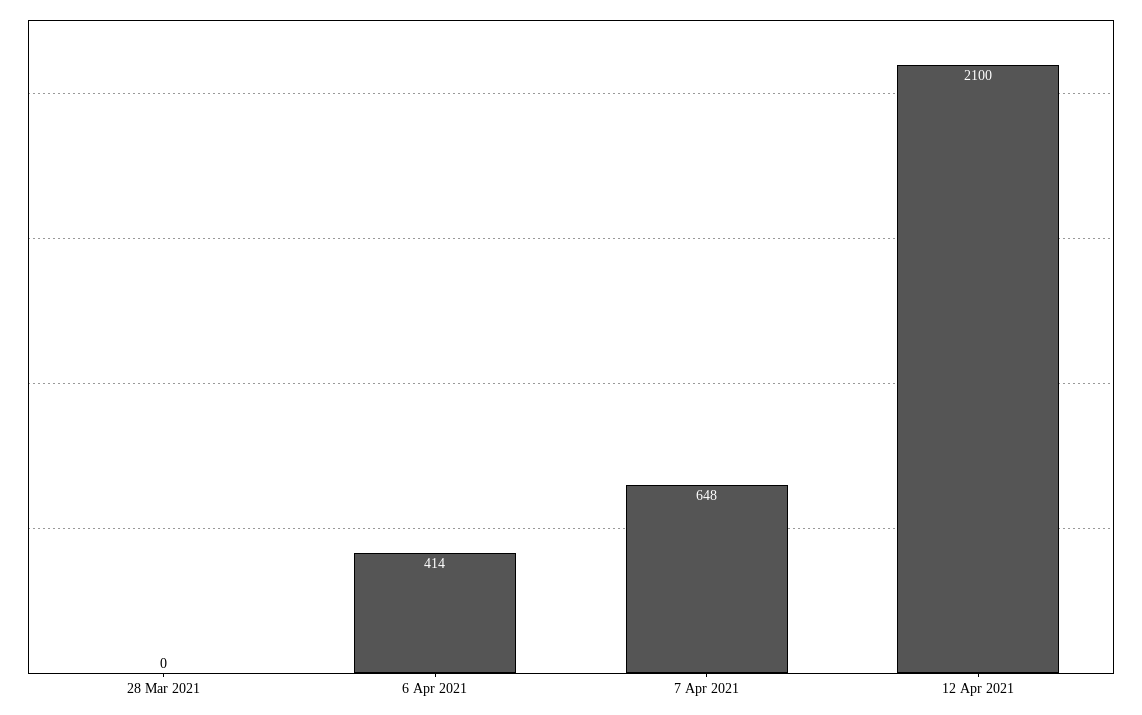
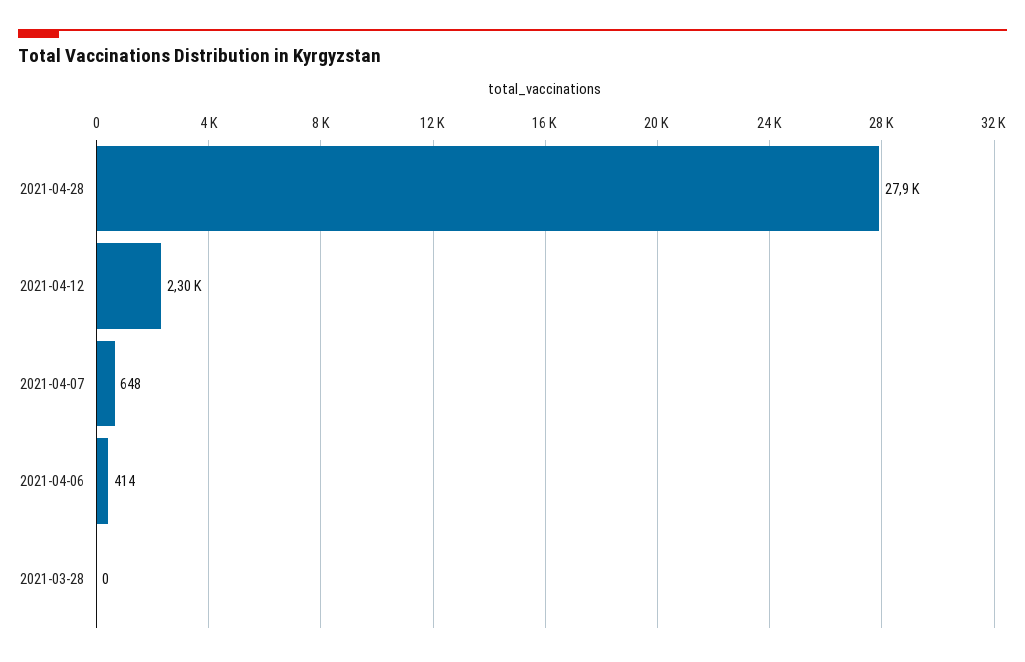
12 Apr 2021: 2100 -> 2300
2021-04-28: none -> 27900

